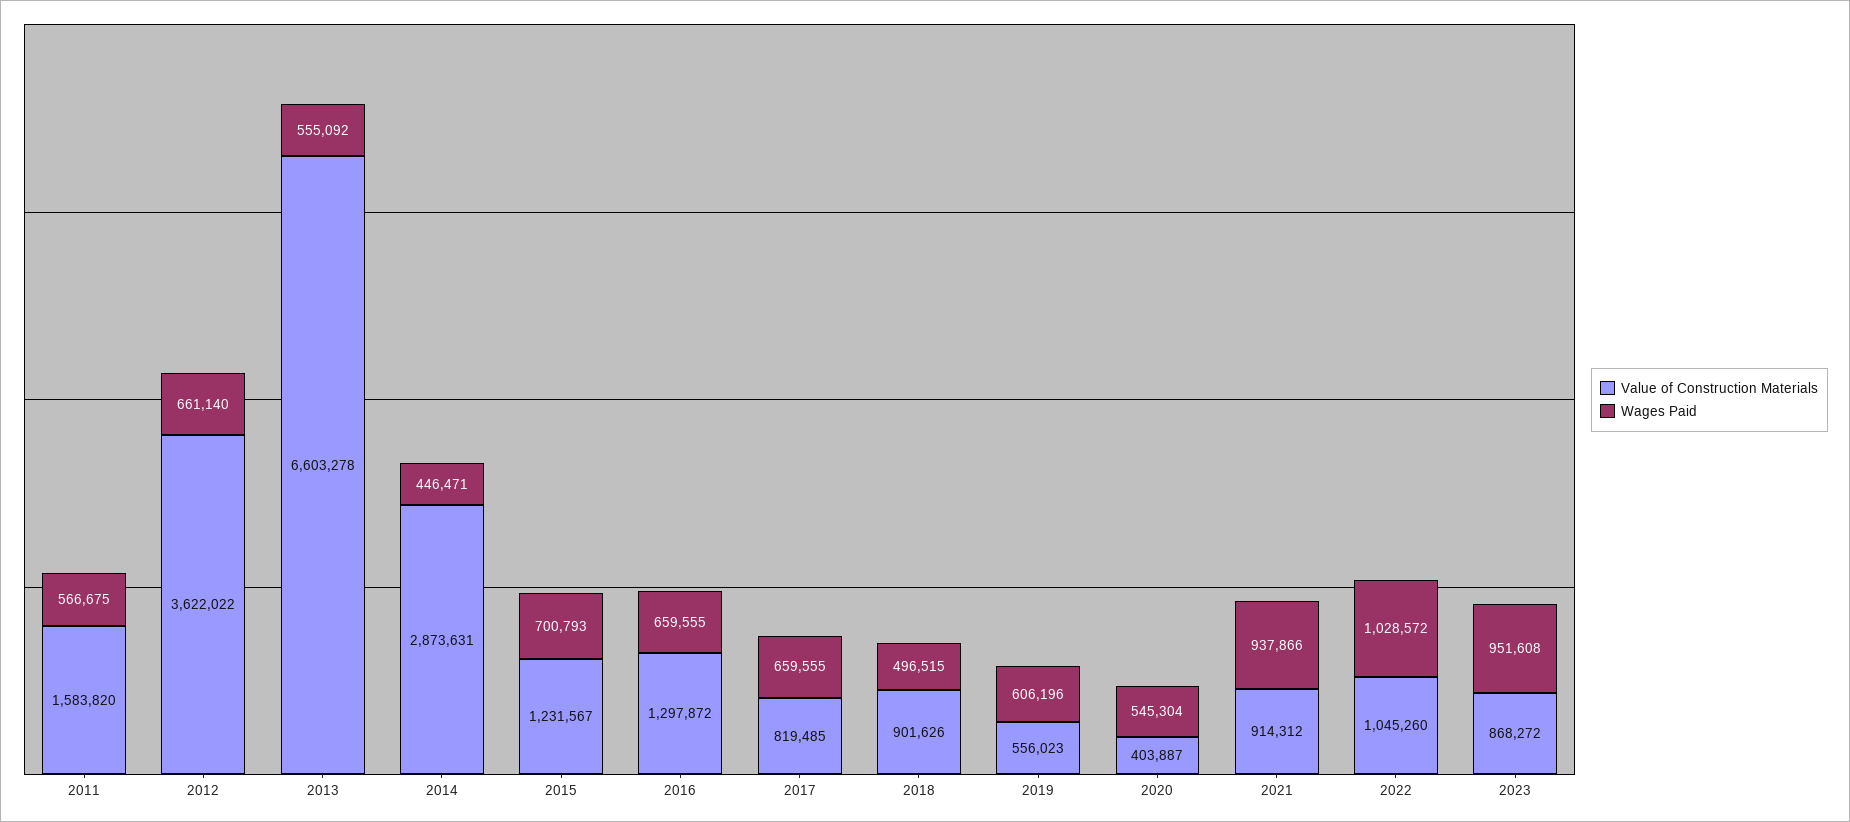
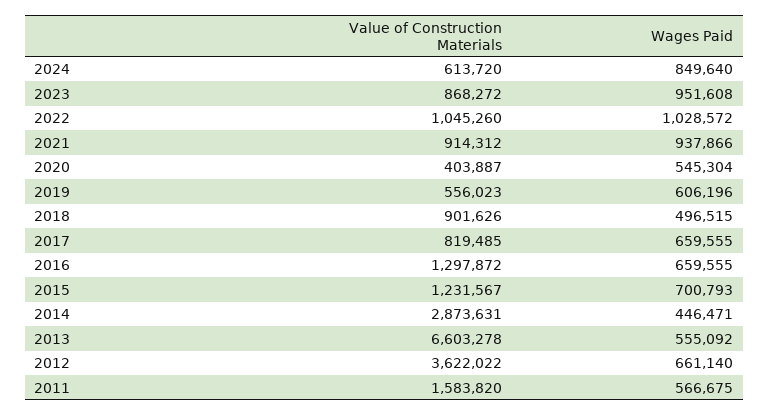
Value of Construction Materials, 2024: none -> 613720
Wages Paid, 2024: none -> 849640

